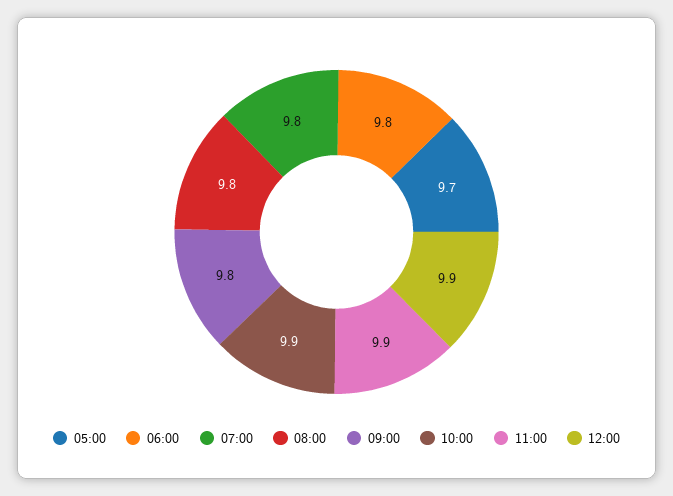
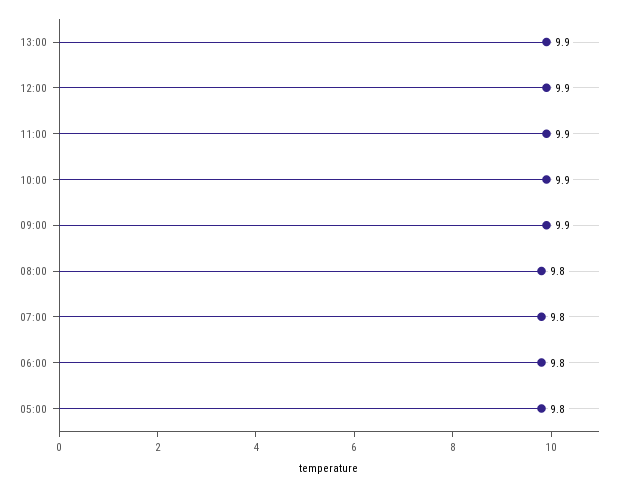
05:00: 9.7 -> 9.8
09:00: 9.8 -> 9.9
13:00: none -> 9.9

